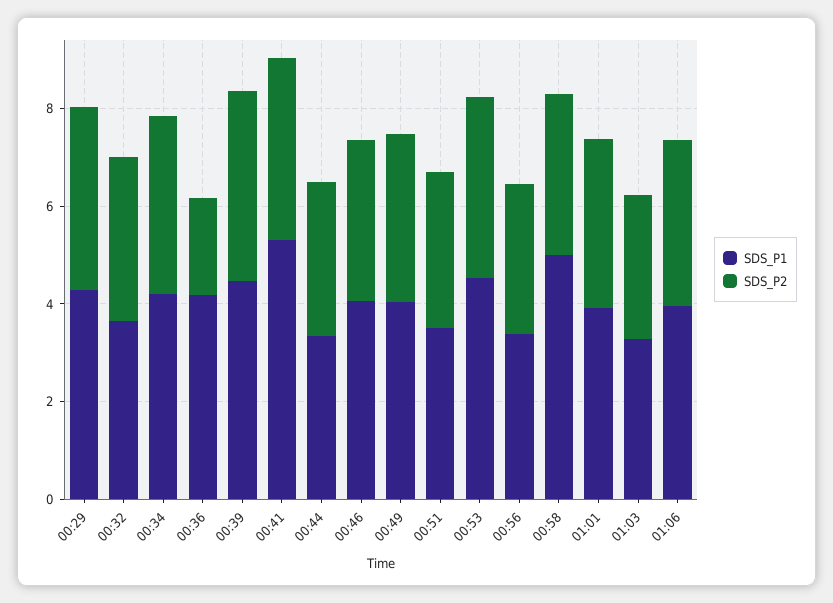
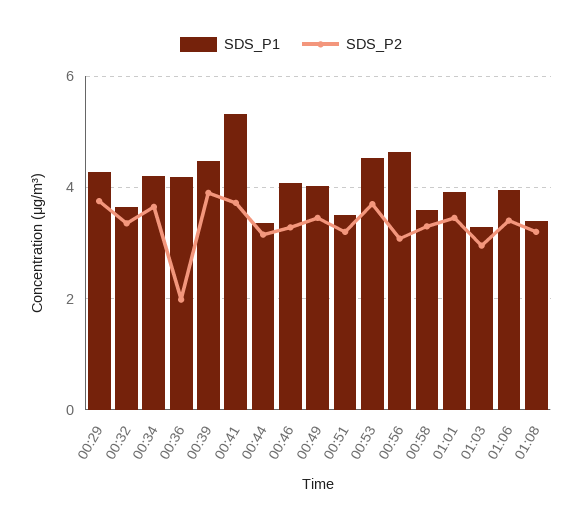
SDS_P1, 00:56: 3.5 -> 4.6
SDS_P1, 00:58: 5 -> 3.6
SDS_P1, 01:08: none -> 3.4
SDS_P2, 01:08: none -> 3.2

